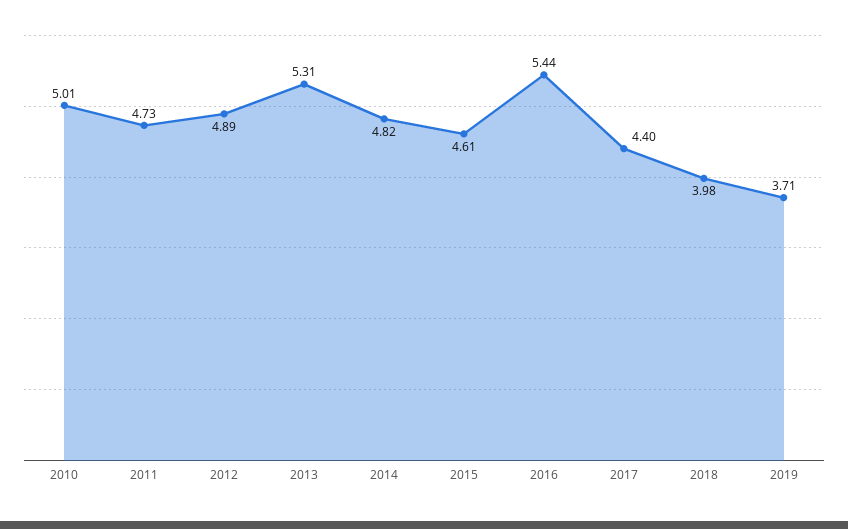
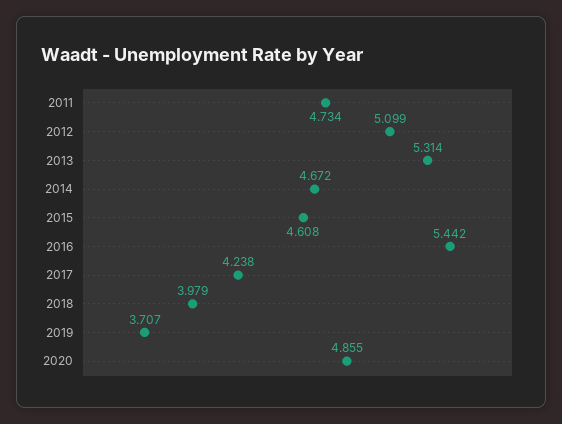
2010: 5.01 -> none
2012: 4.89 -> 5.099
2014: 4.82 -> 4.672
2017: 4.4 -> 4.238
2020: none -> 4.855

